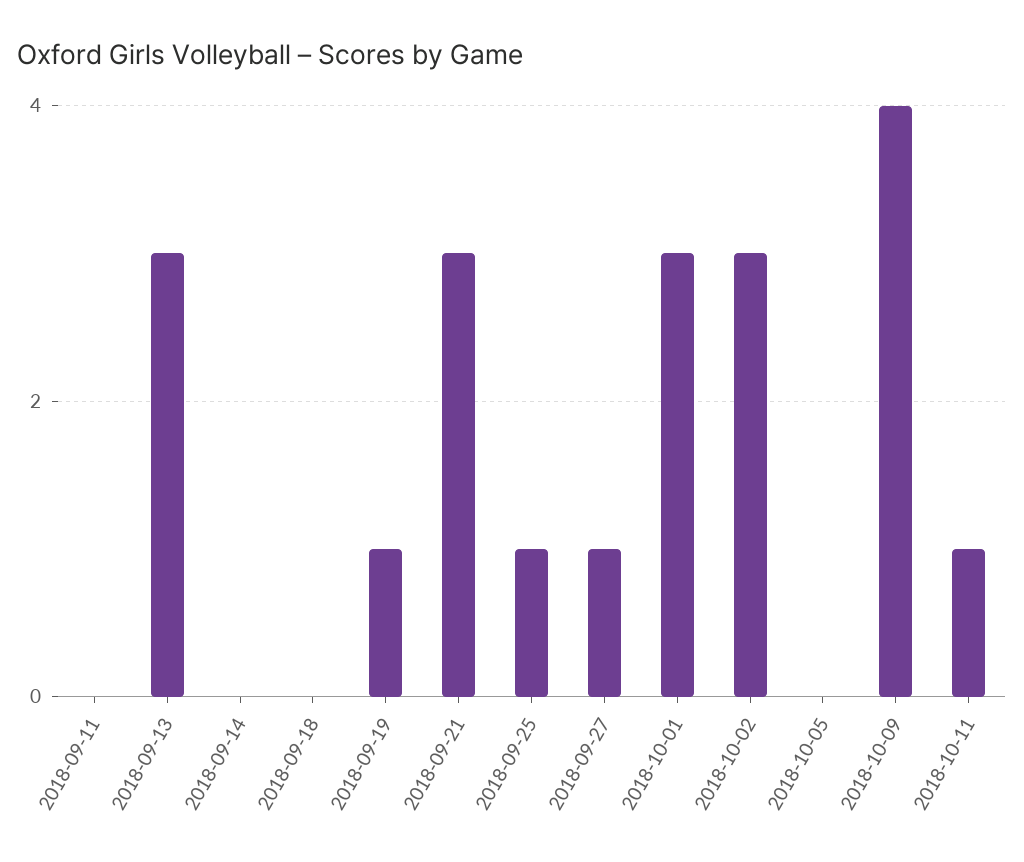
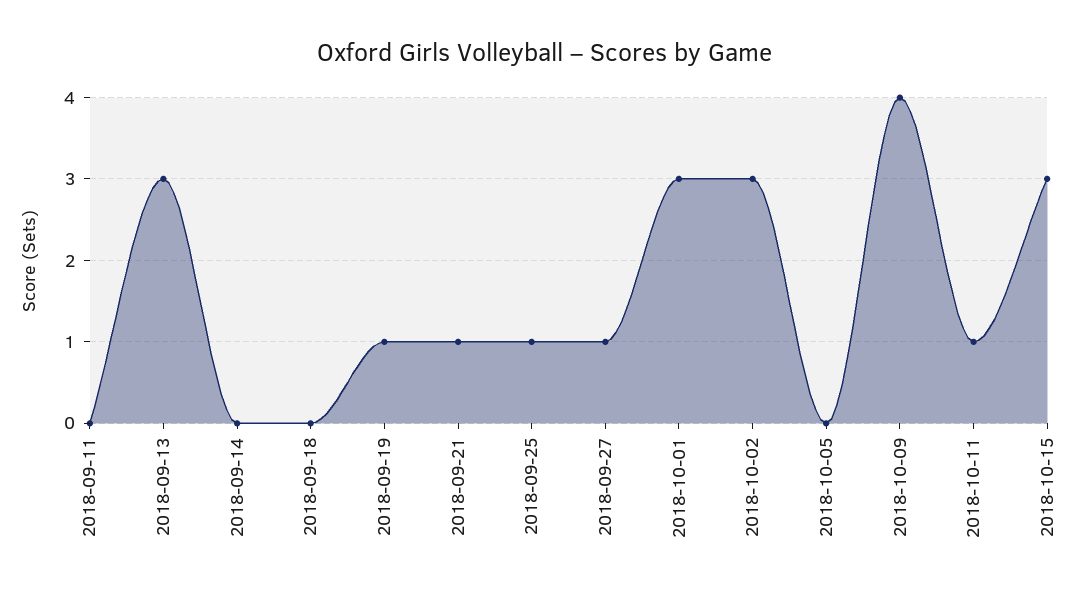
2018-09-21: 3 -> 1
2018-10-15: none -> 3

